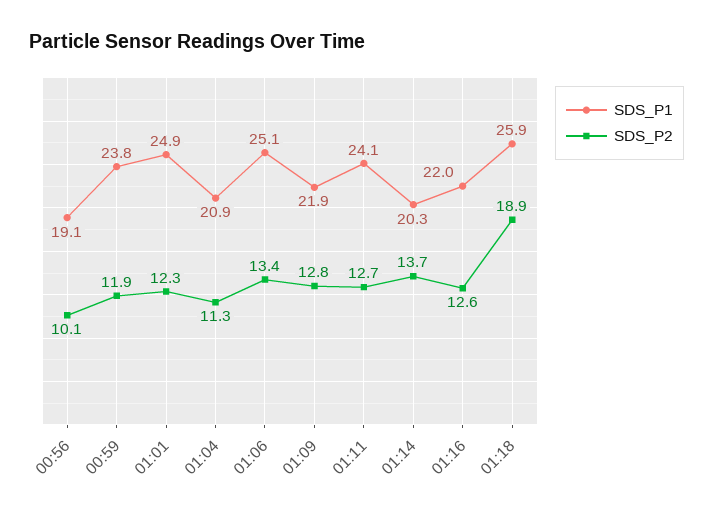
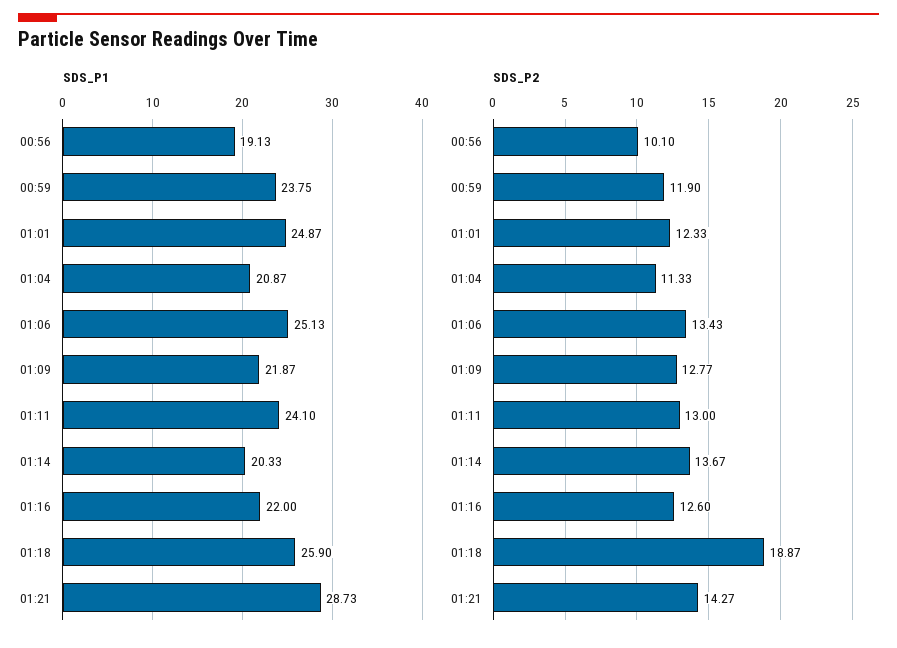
SDS_P2, 01:11: 12.7 -> 13
SDS_P1, 01:21: none -> 28.73
SDS_P2, 01:21: none -> 14.27

